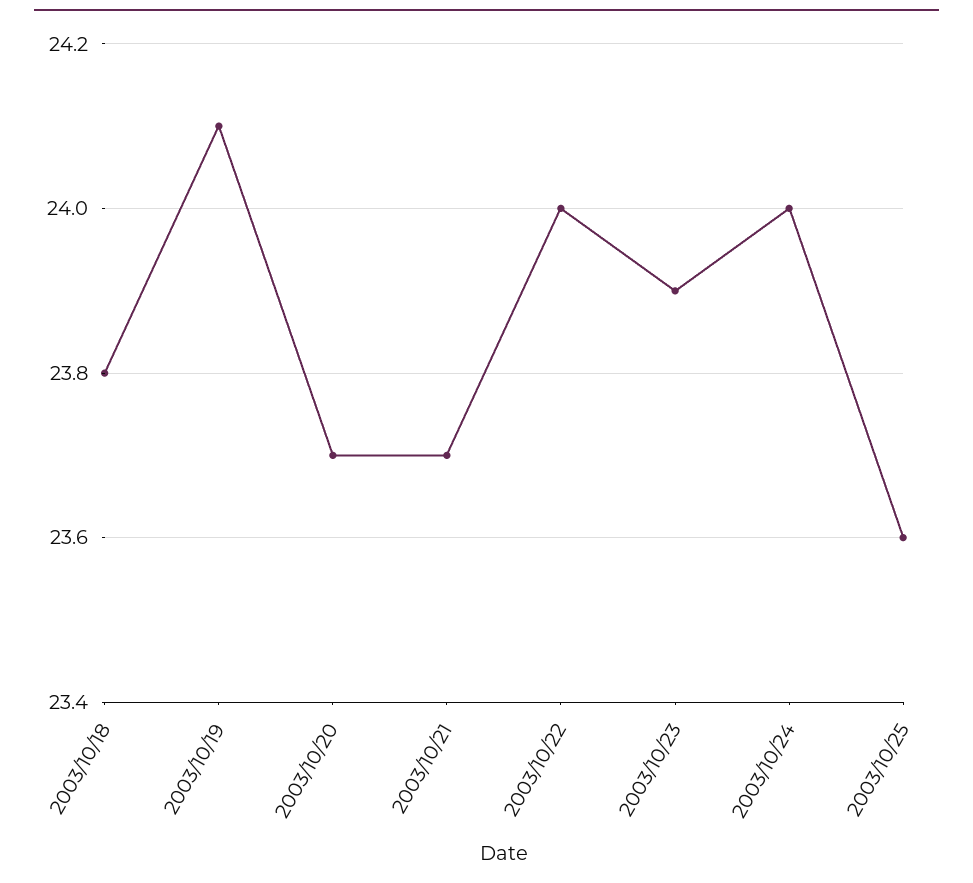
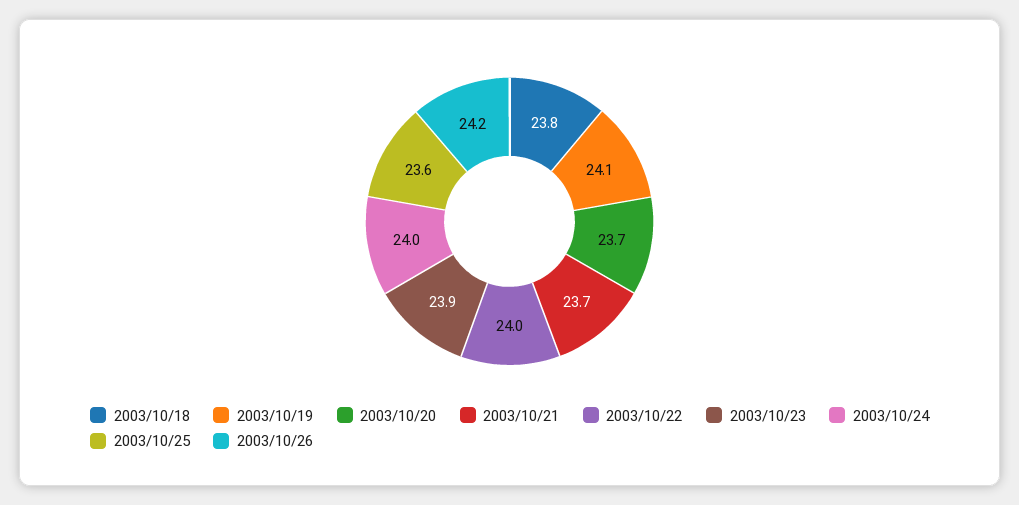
2003/10/26: none -> 24.2

